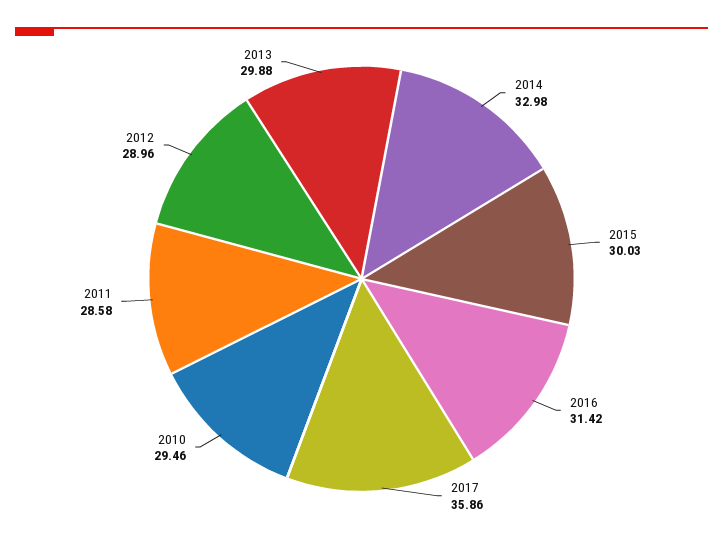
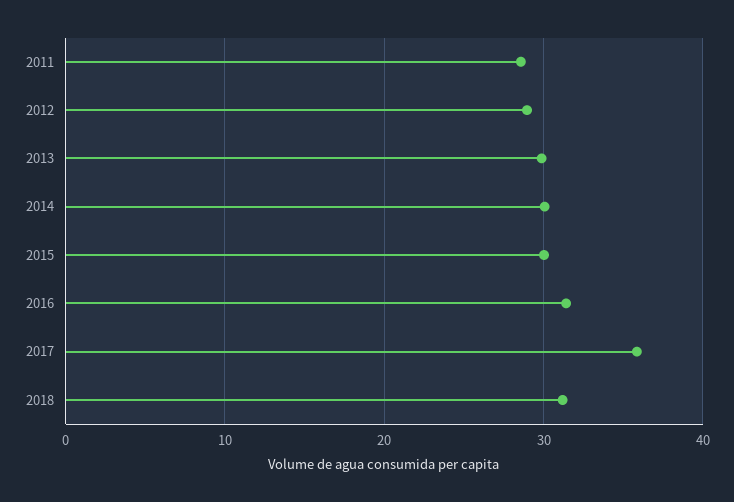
2014: 32.98 -> 30
2010: 29.46 -> none
2018: none -> 31

